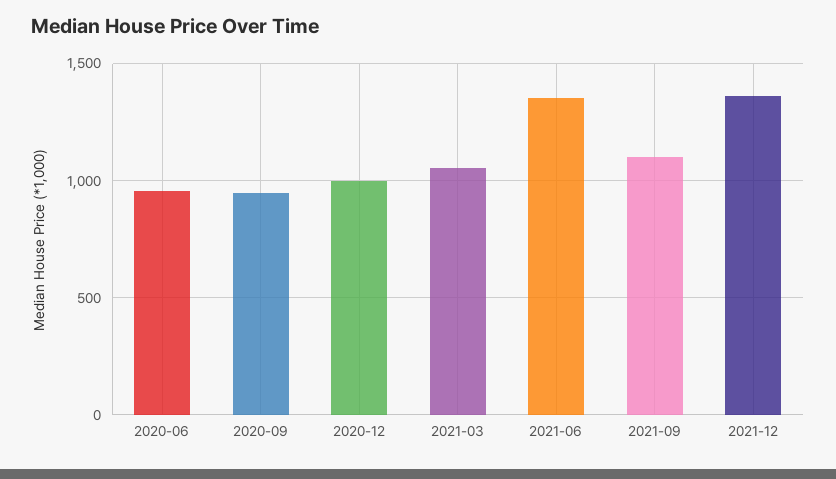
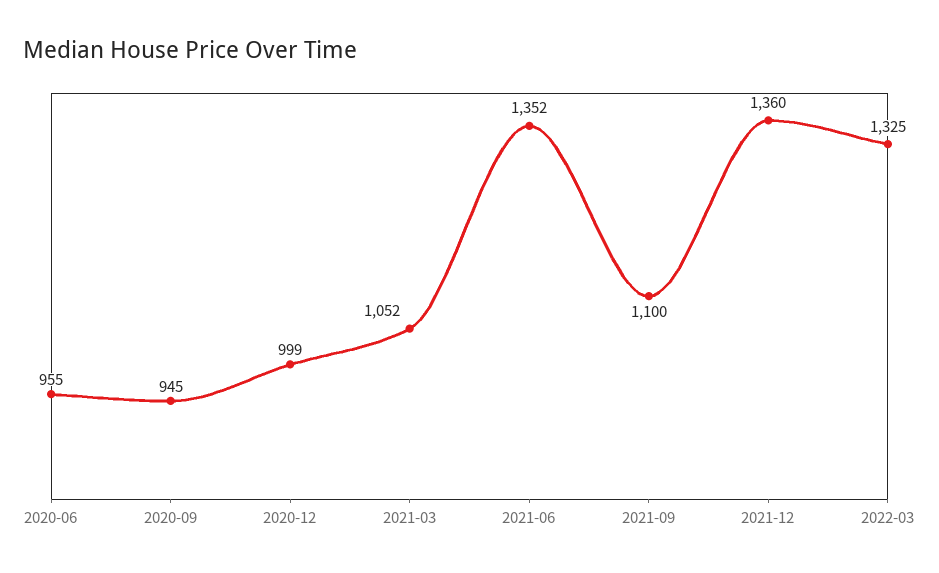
2022-03: none -> 1325

